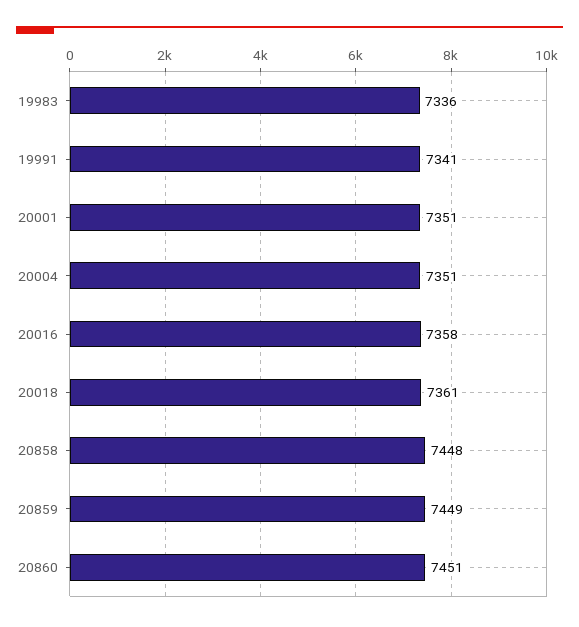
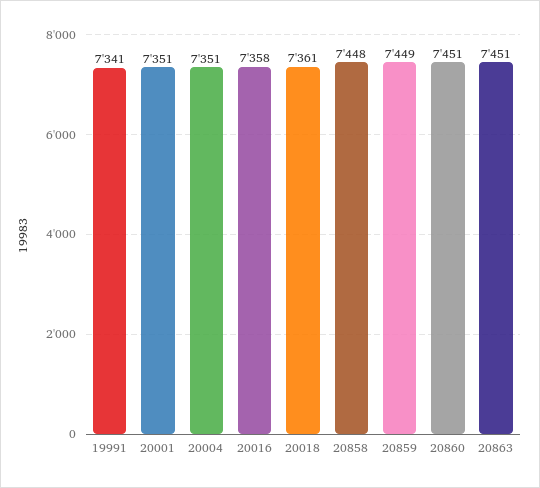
19983: 7336 -> none
20863: none -> 7451

